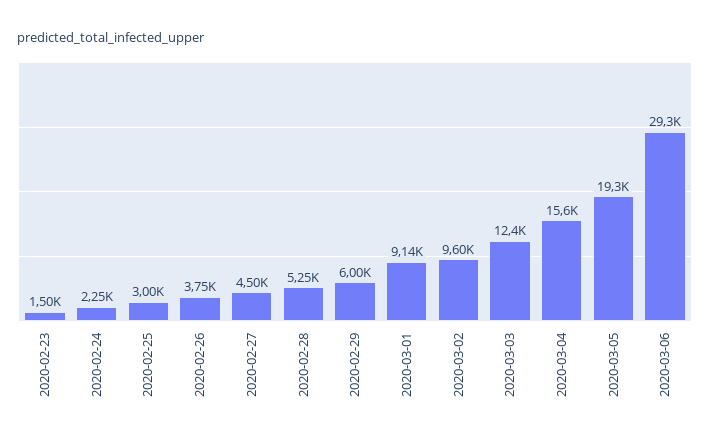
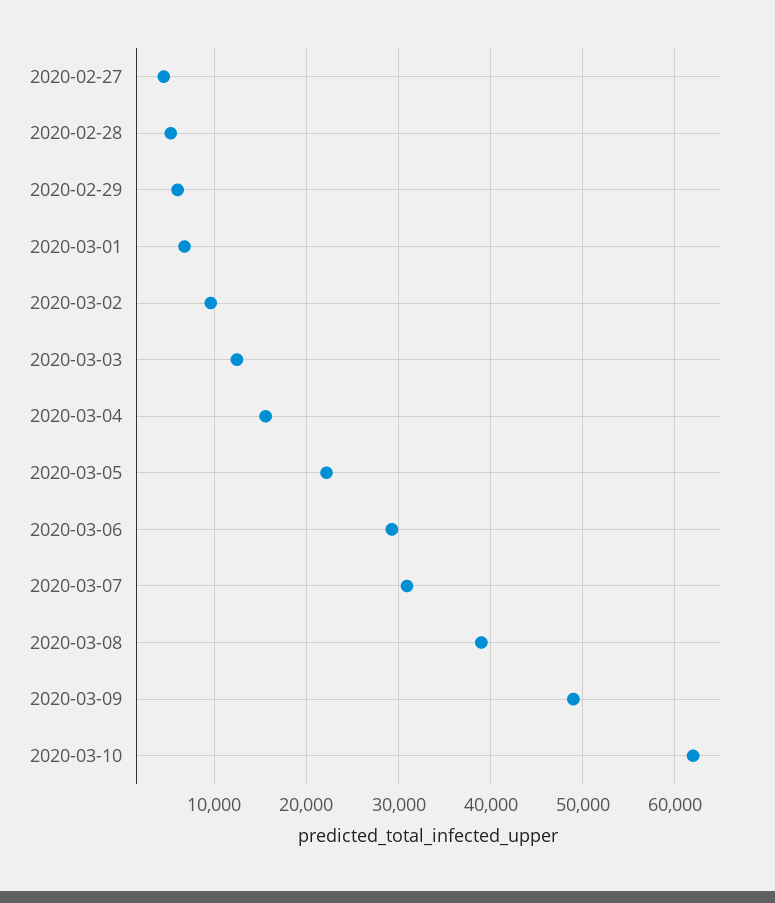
2020-02-23: 1500 -> none
2020-02-24: 2250 -> none
2020-02-25: 3000 -> none
2020-02-26: 3750 -> none
2020-03-01: 9140 -> 7000
2020-03-05: 19300 -> 22000
2020-03-07: none -> 31000
2020-03-08: none -> 39000
2020-03-09: none -> 49000
2020-03-10: none -> 62000

